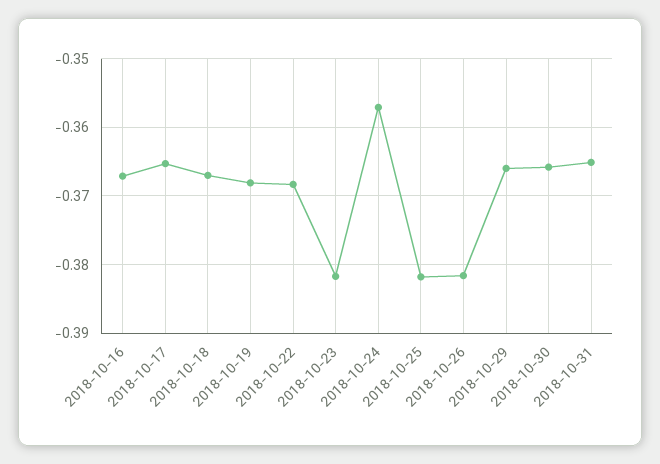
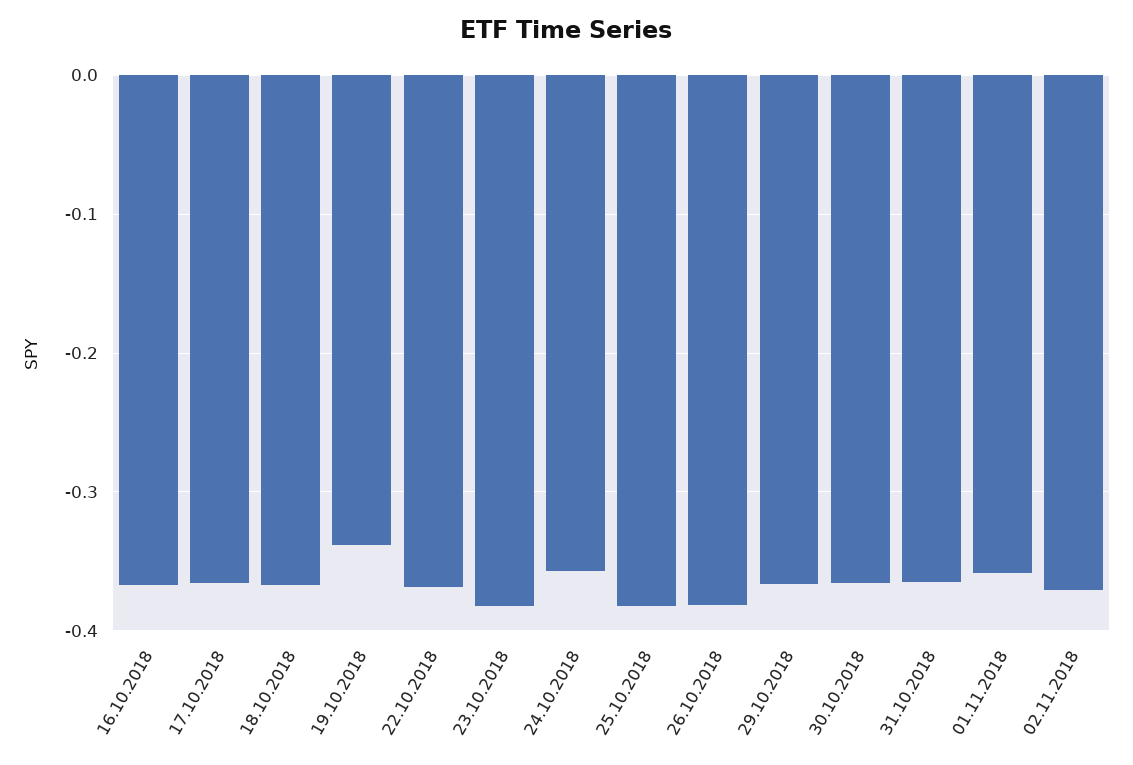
2018-10-19: -0.368 -> -0.34
01.11.2018: none -> -0.36
02.11.2018: none -> -0.37

